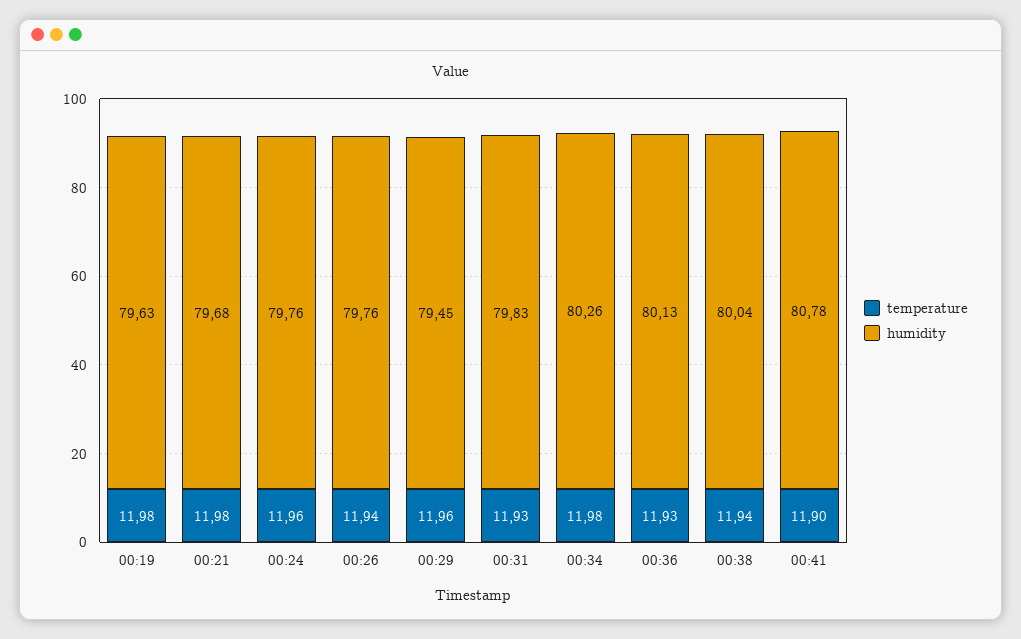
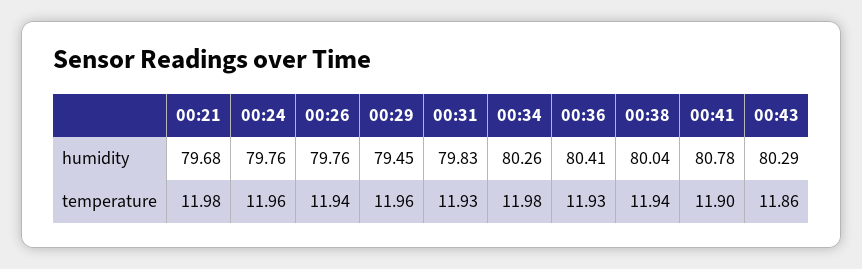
temperature, 00:19: 11.98 -> none
humidity, 00:19: 79.63 -> none
humidity, 00:36: 80.13 -> 80.41
humidity, 00:43: none -> 80.29
temperature, 00:43: none -> 11.86

